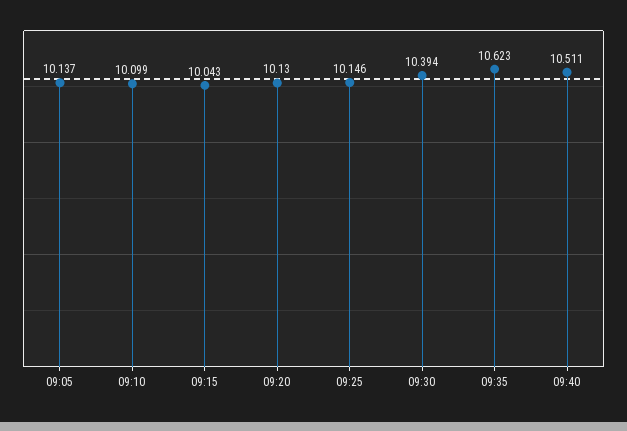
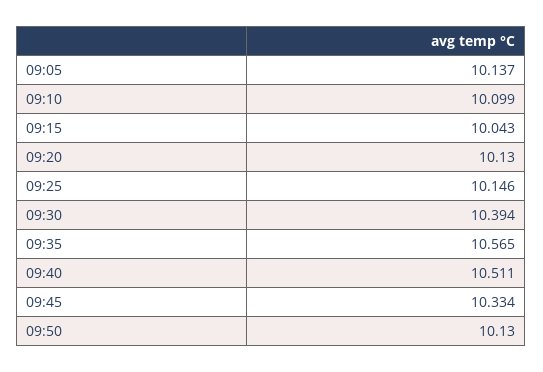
09:35: 10.623 -> 10.565
09:45: none -> 10.334
09:50: none -> 10.13

